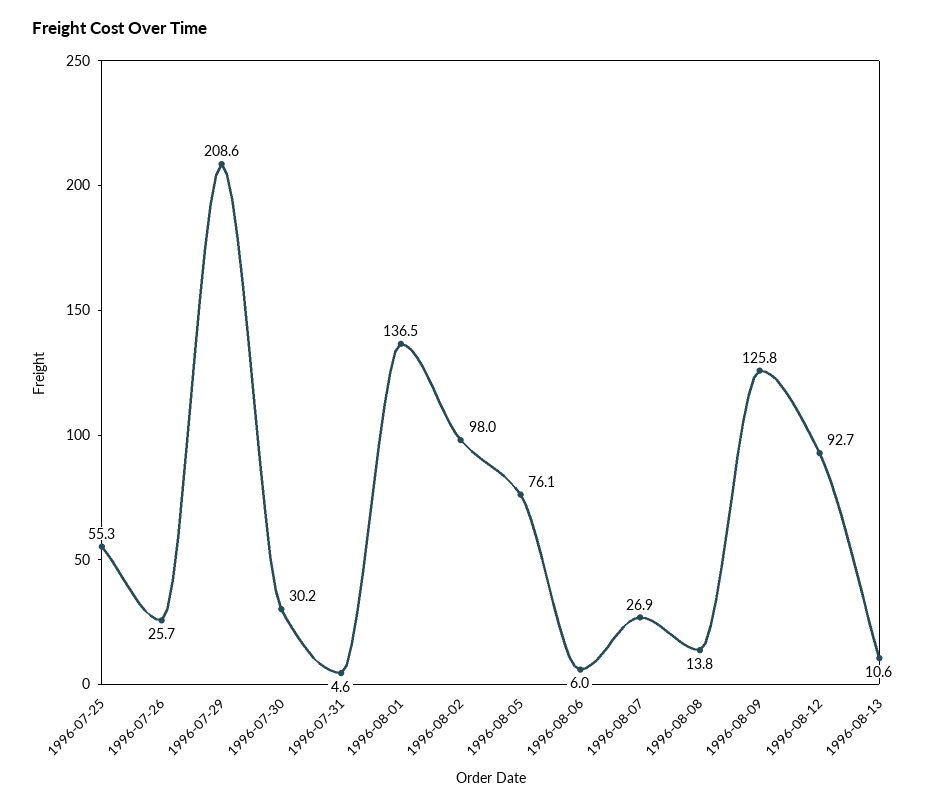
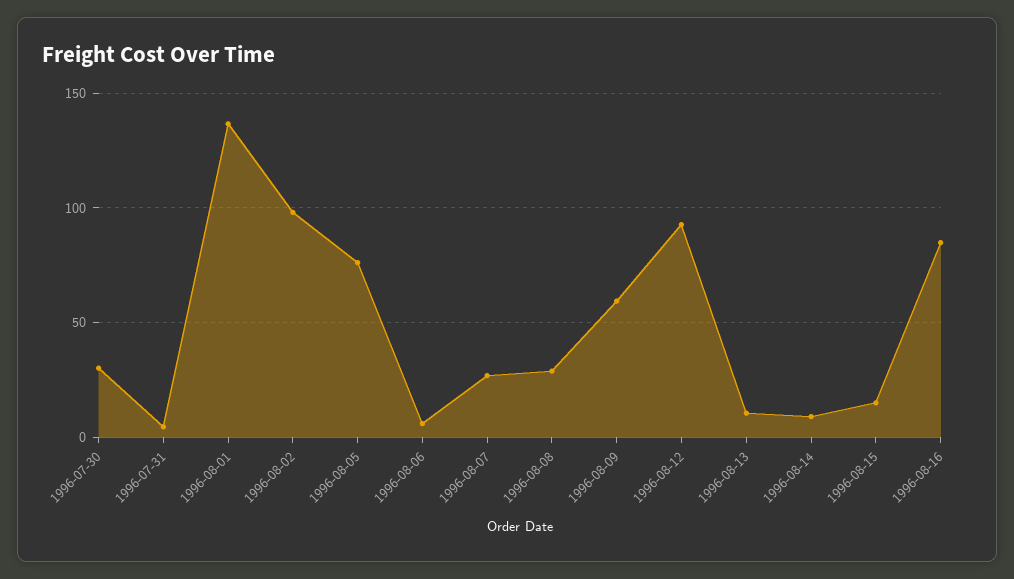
1996-07-25: 55.3 -> none
1996-07-26: 25.7 -> none
1996-07-29: 208.6 -> none
1996-08-08: 13.8 -> 30
1996-08-09: 125.8 -> 60
1996-08-14: none -> 10
1996-08-15: none -> 15
1996-08-16: none -> 85

